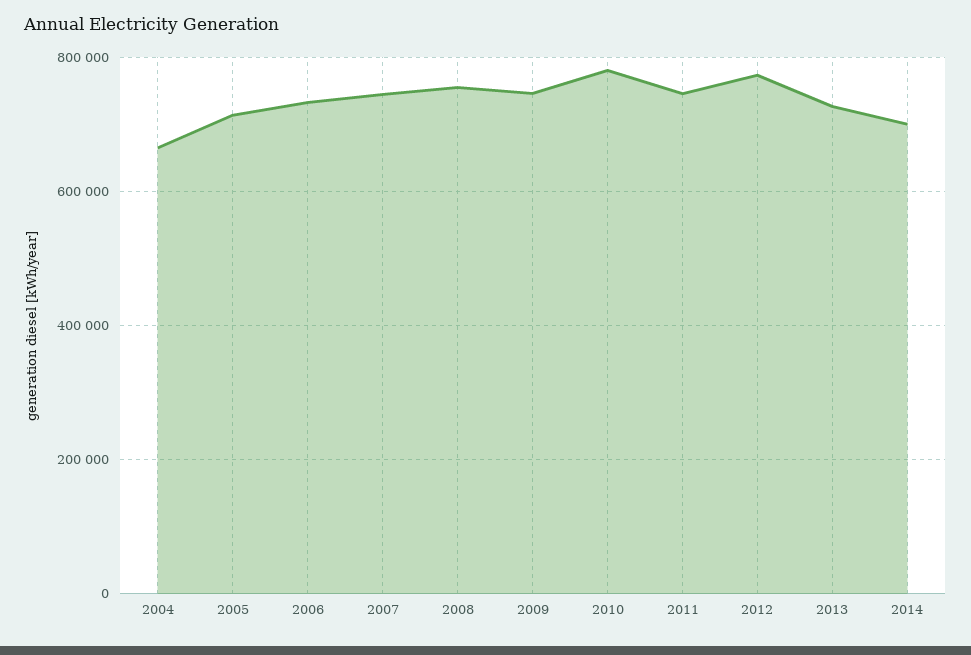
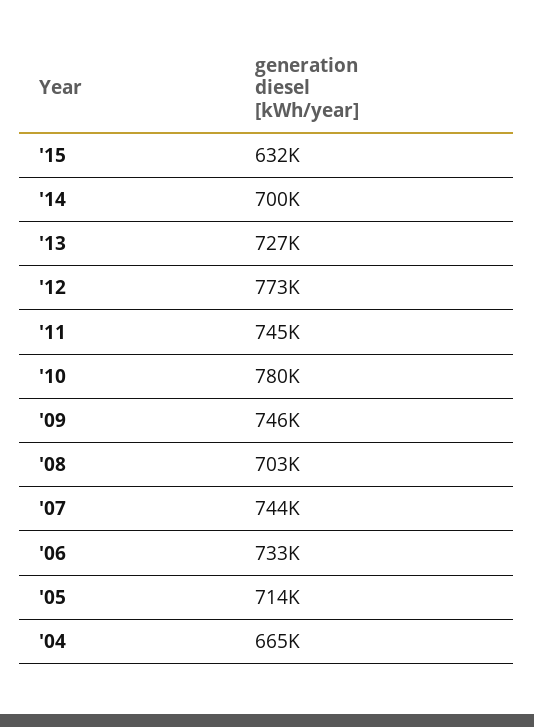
2008: 760000 -> 703000
'15: none -> 632000

